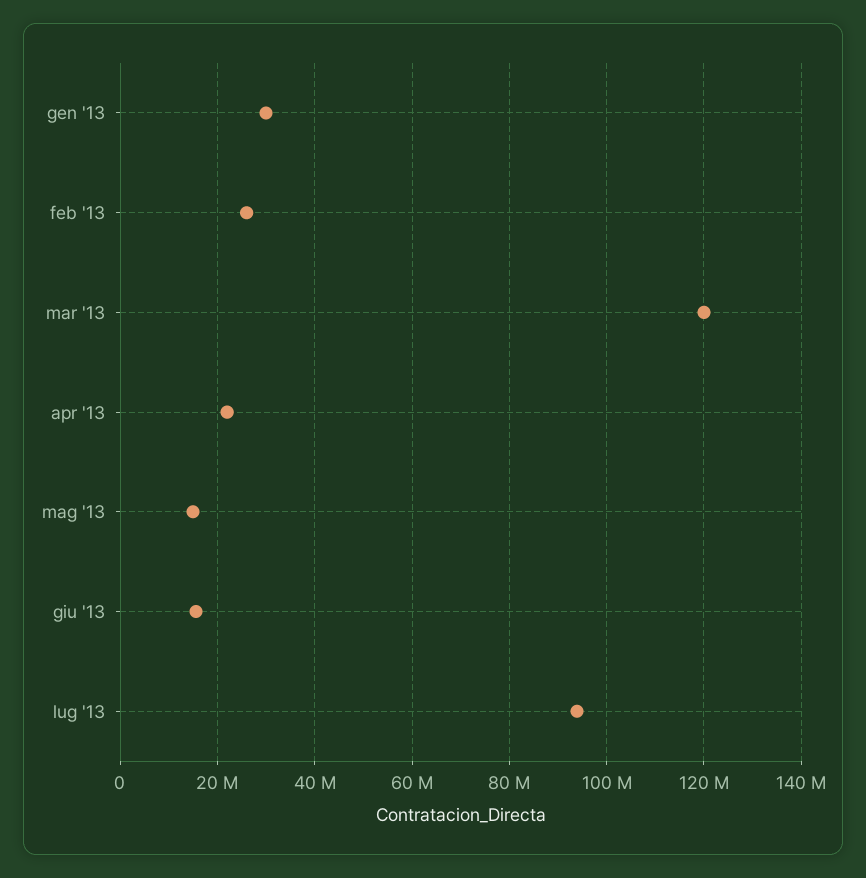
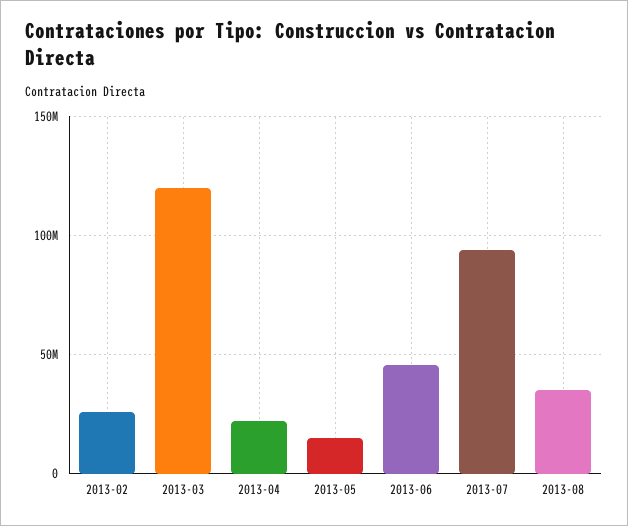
gen '13: 30000000 -> none
giu '13: 16000000 -> 45000000
2013-08: none -> 35000000

